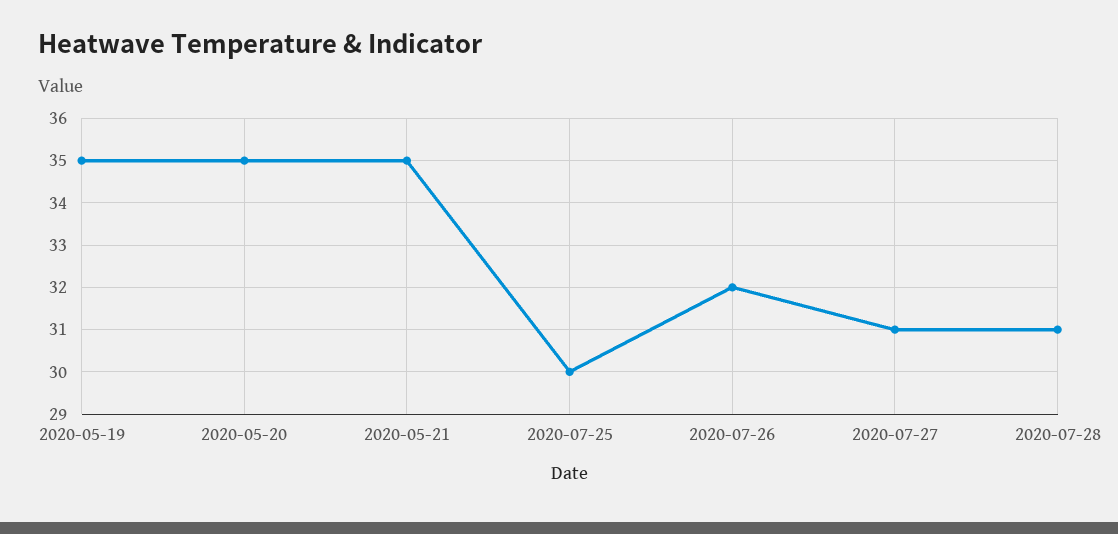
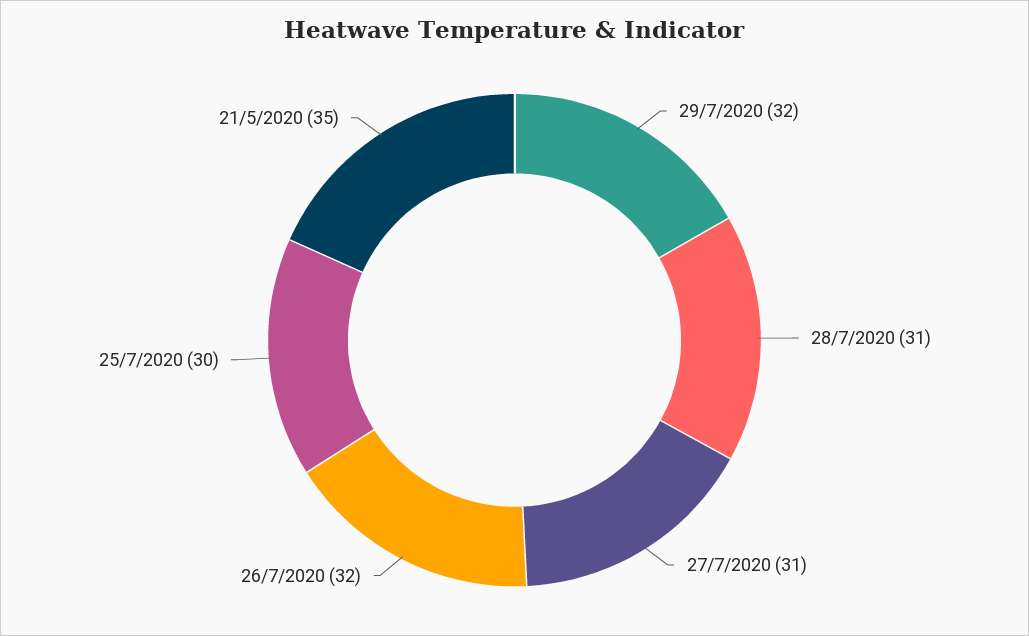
2020-05-19: 35 -> none
2020-05-20: 35 -> none
29/7/2020: none -> 32

